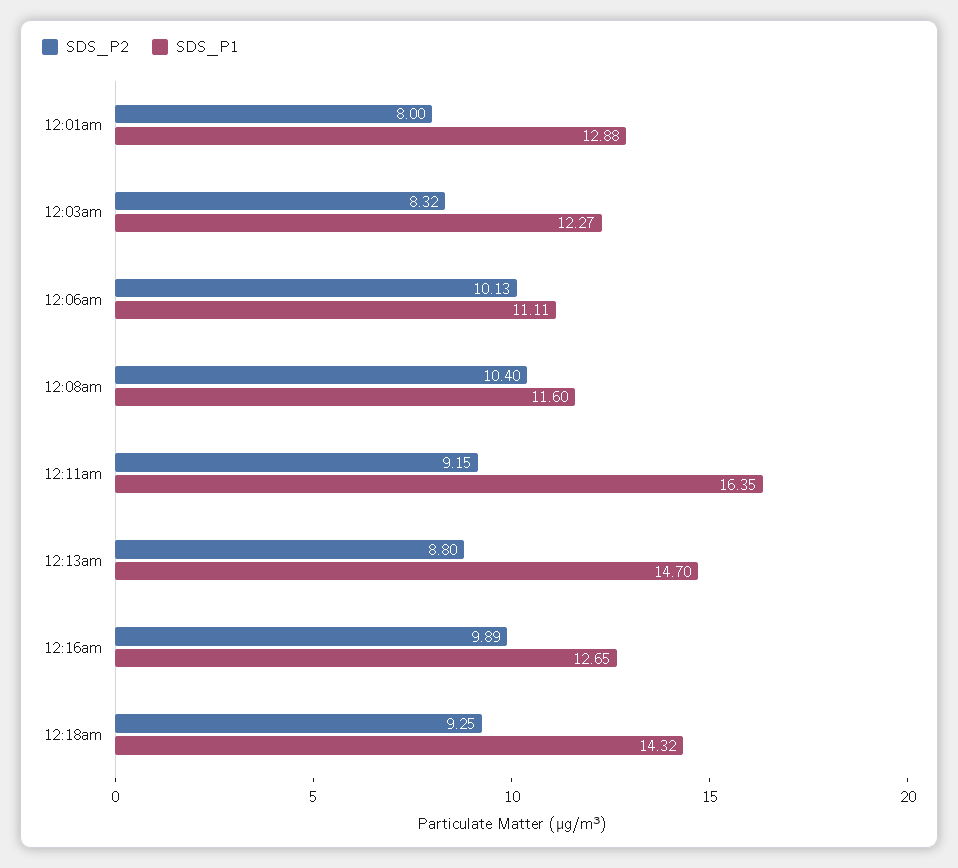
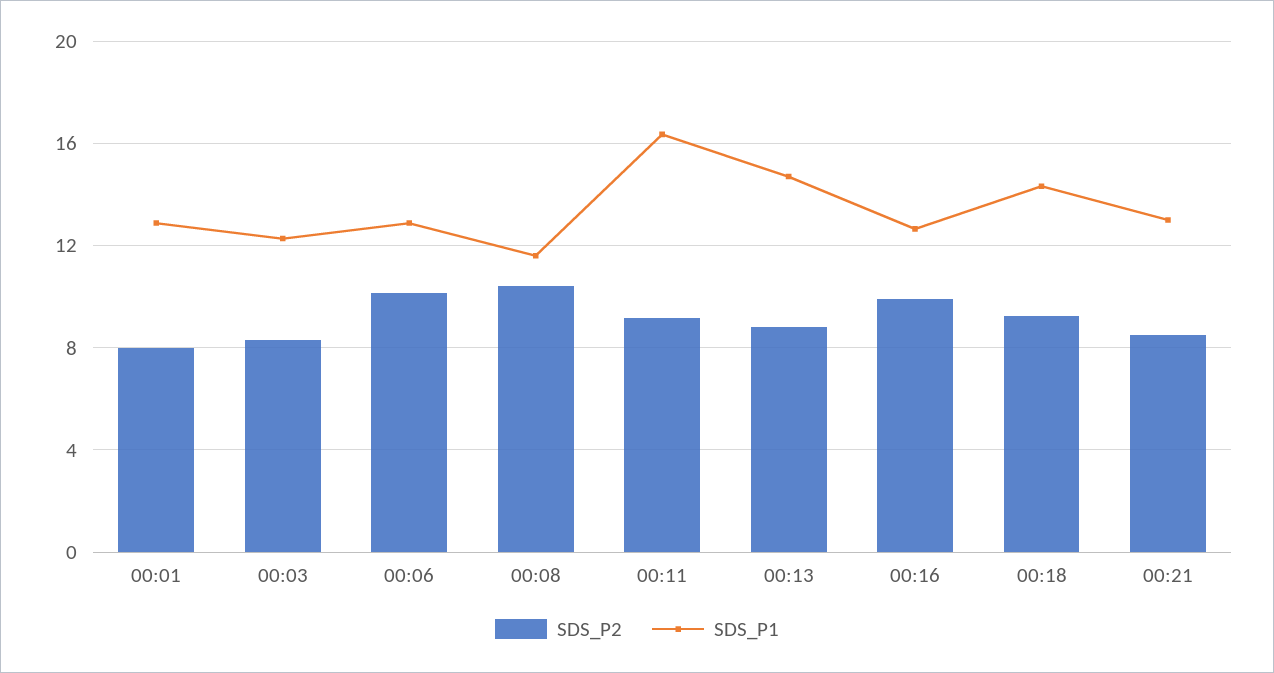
SDS_P1, 12:06am: 11.11 -> 13
SDS_P2, 00:21: none -> 8.5
SDS_P1, 00:21: none -> 13

